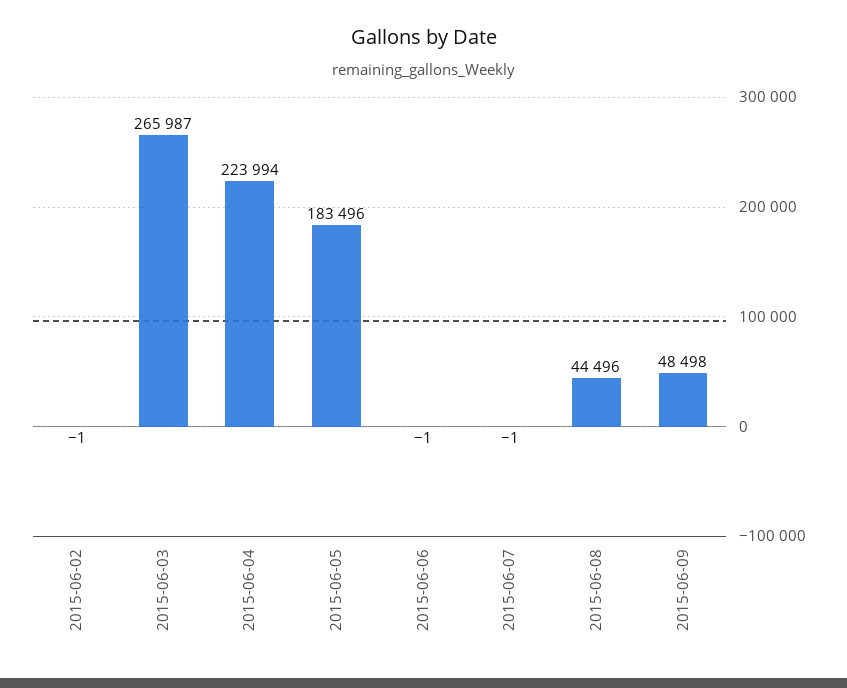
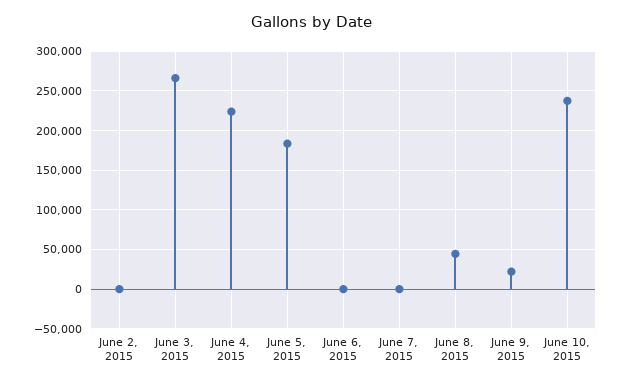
2015-06-09: 48498 -> 20000
June 10, 2015: none -> 240000

